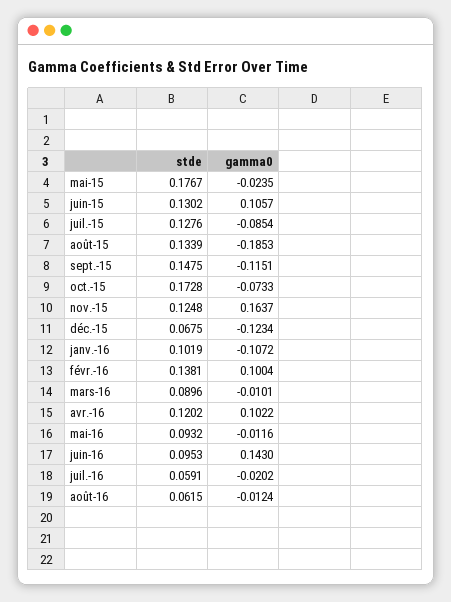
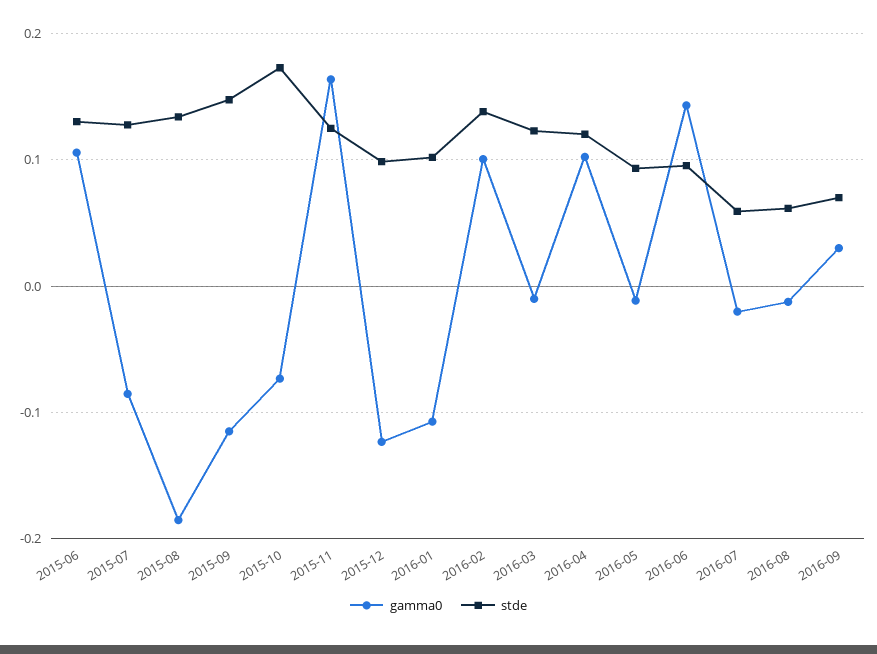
stde, mai-15: 0.1767 -> none
gamma0, mai-15: -0.0235 -> none
stde, déc.-15: 0.0675 -> 0.1
stde, mars-16: 0.0896 -> 0.12
gamma0, 2016-09: none -> 0.03
stde, 2016-09: none -> 0.07

